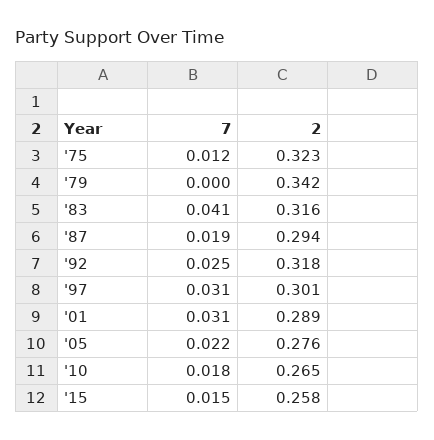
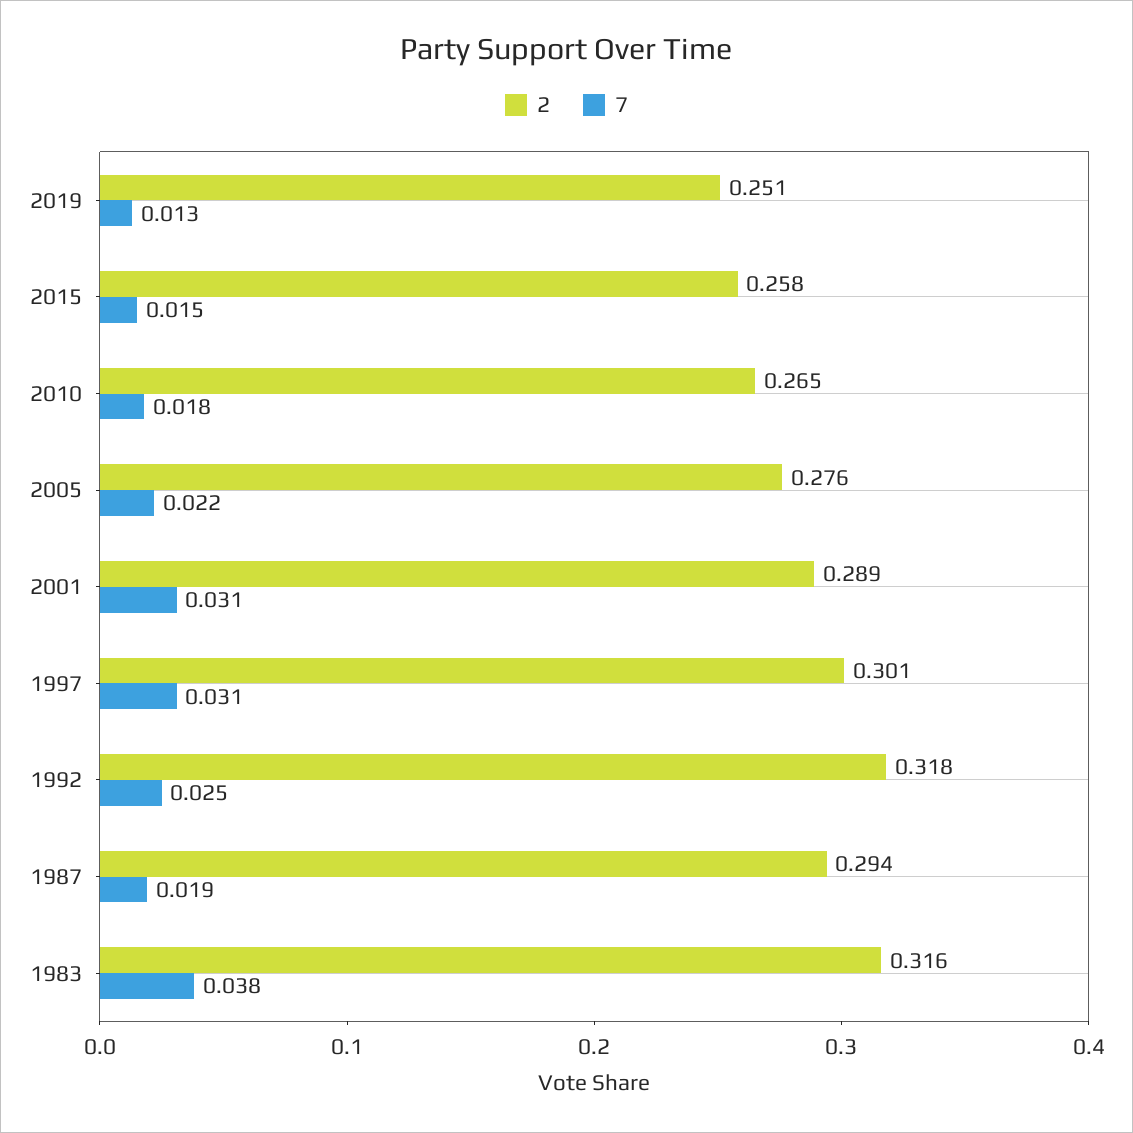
7, '75: 0.012 -> none
2, '75: 0.323 -> none
7, '79: 0 -> none
2, '79: 0.342 -> none
7, '83: 0.041 -> 0.038
2, 2019: none -> 0.251
7, 2019: none -> 0.013

